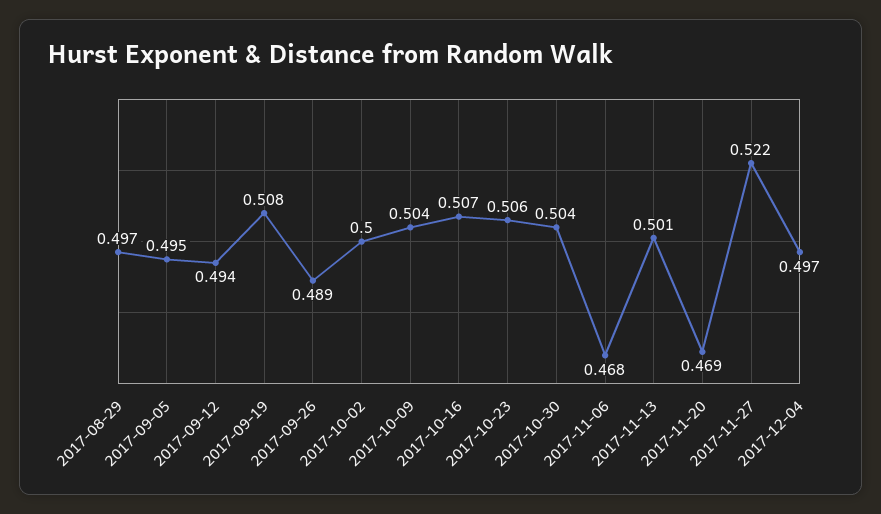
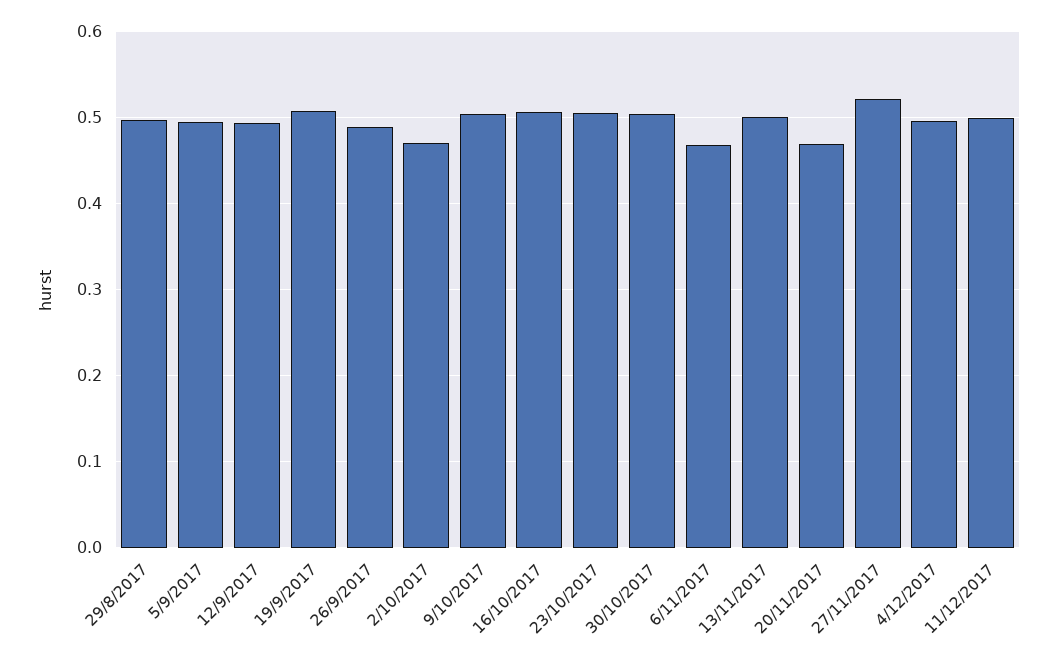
2017-10-02: 0.5 -> 0.47
11/12/2017: none -> 0.5

